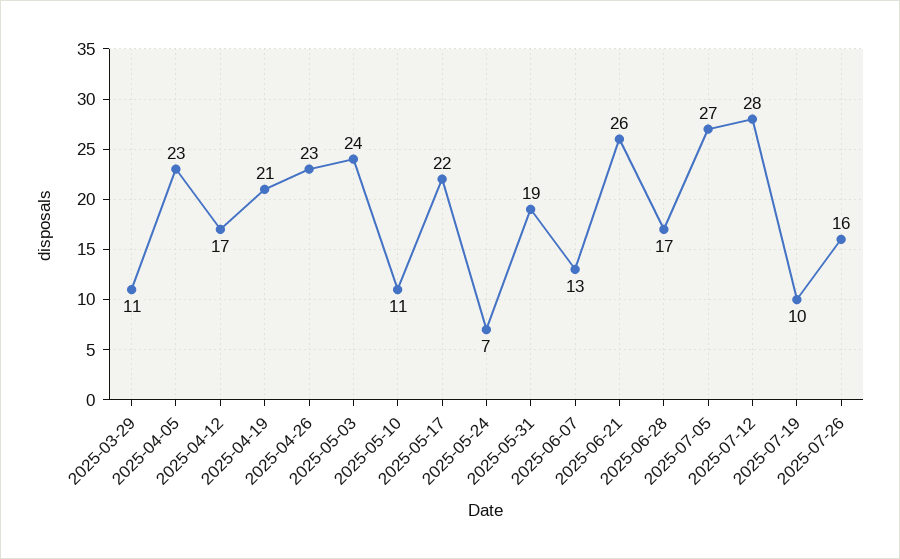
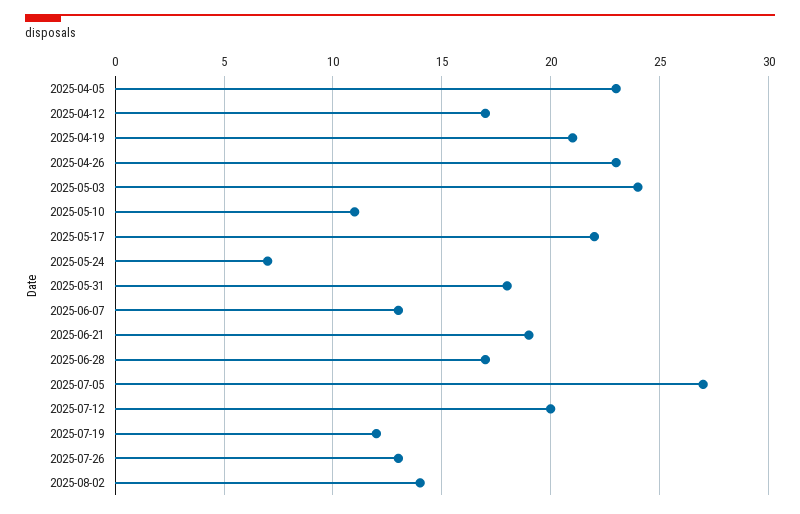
2025-03-29: 11 -> none
2025-05-31: 19 -> 18
2025-06-21: 26 -> 19
2025-07-12: 28 -> 20
2025-07-19: 10 -> 12
2025-07-26: 16 -> 13
2025-08-02: none -> 14

